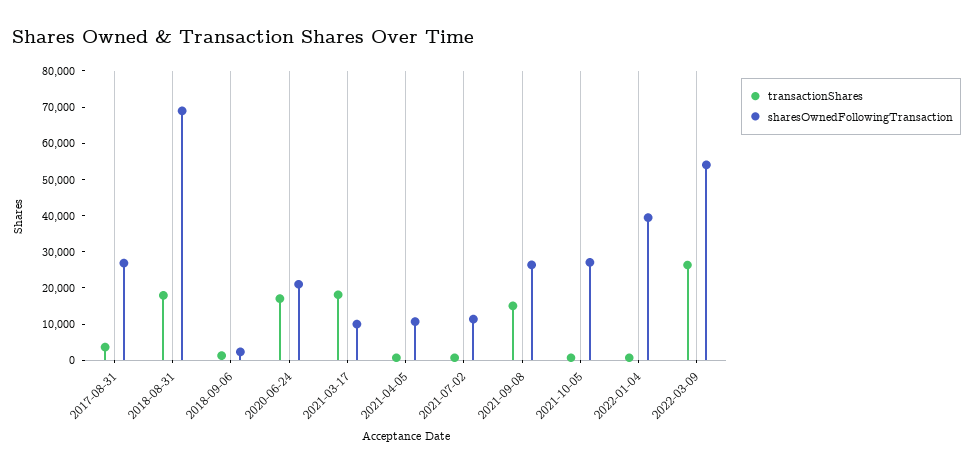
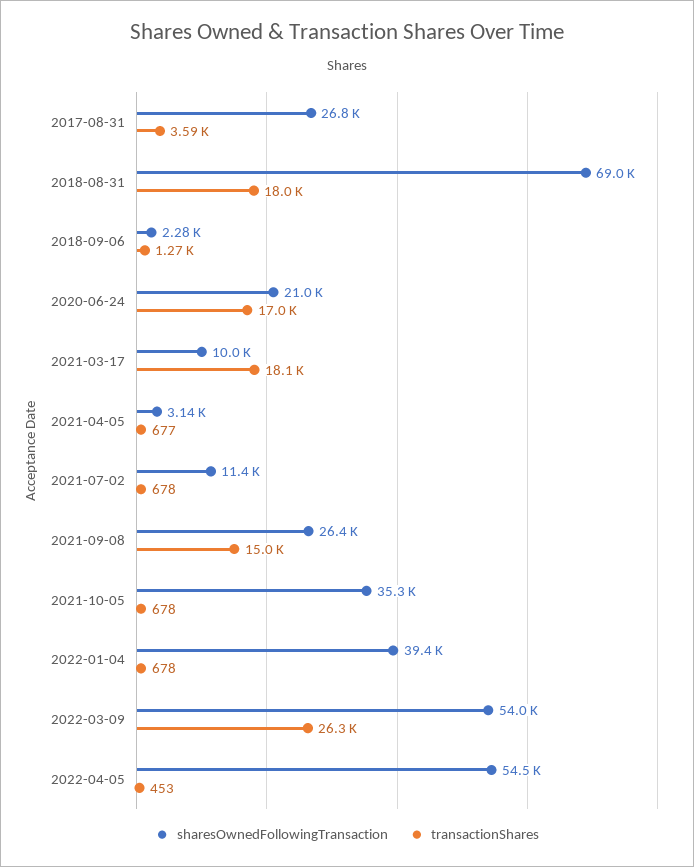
sharesOwnedFollowingTransaction, 2021-04-05: 10000 -> 3140
sharesOwnedFollowingTransaction, 2021-10-05: 27500 -> 35300
sharesOwnedFollowingTransaction, 2022-04-05: none -> 54500
transactionShares, 2022-04-05: none -> 453

